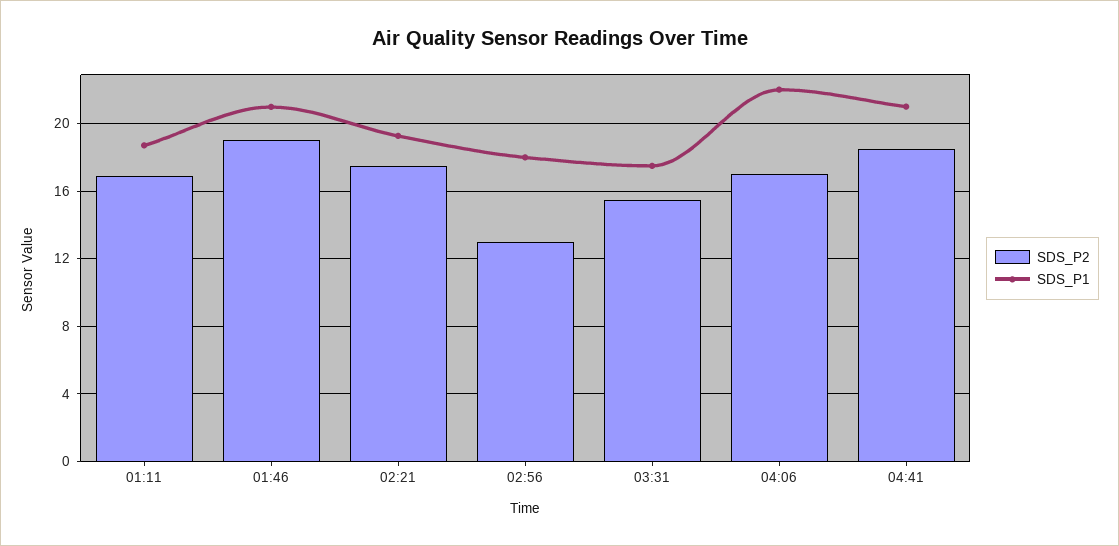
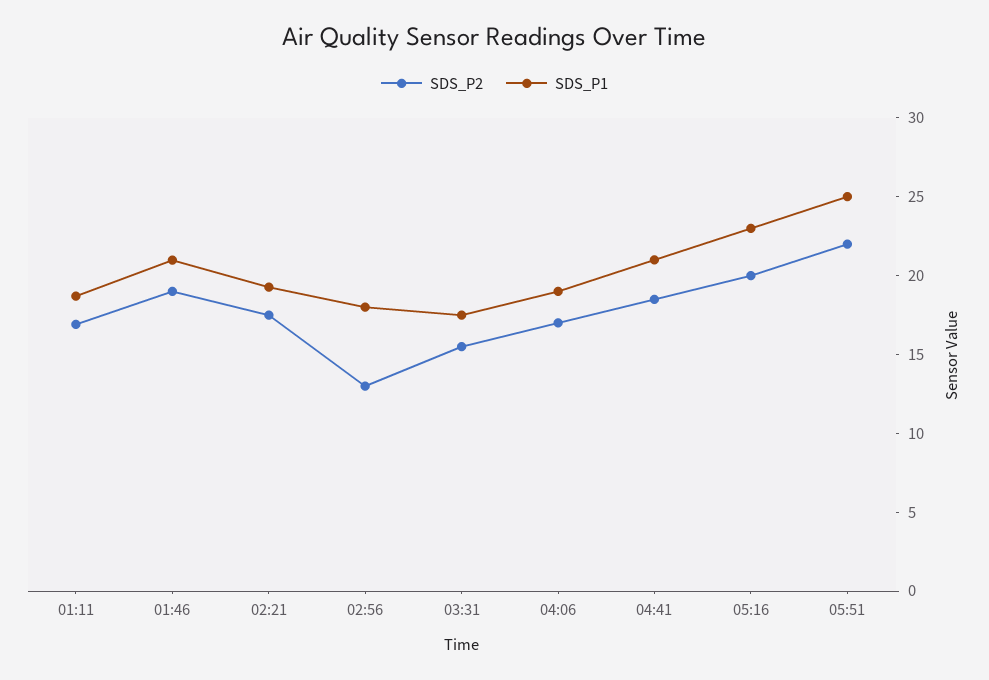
SDS_P1, 04:06: 22 -> 19
SDS_P2, 05:16: none -> 20
SDS_P1, 05:16: none -> 23
SDS_P2, 05:51: none -> 22
SDS_P1, 05:51: none -> 25

